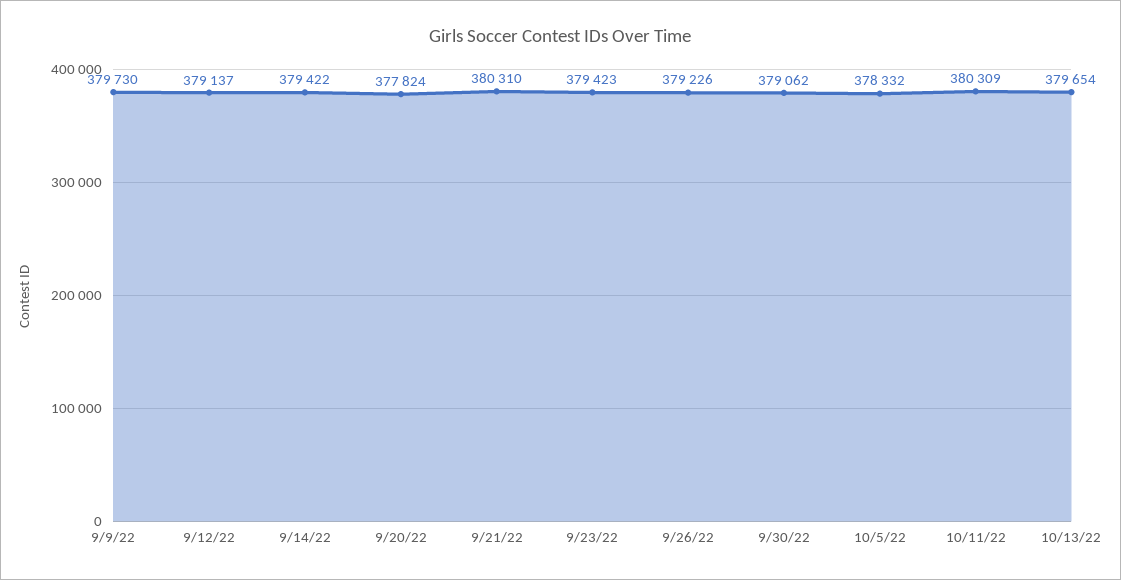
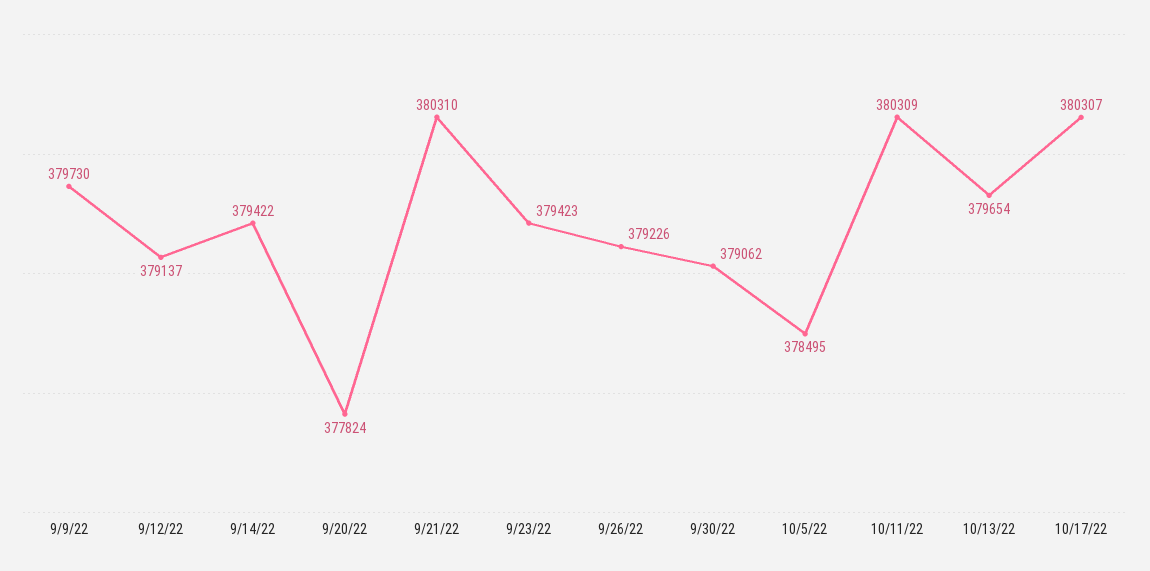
10/5/22: 378332 -> 378495
10/17/22: none -> 380307

